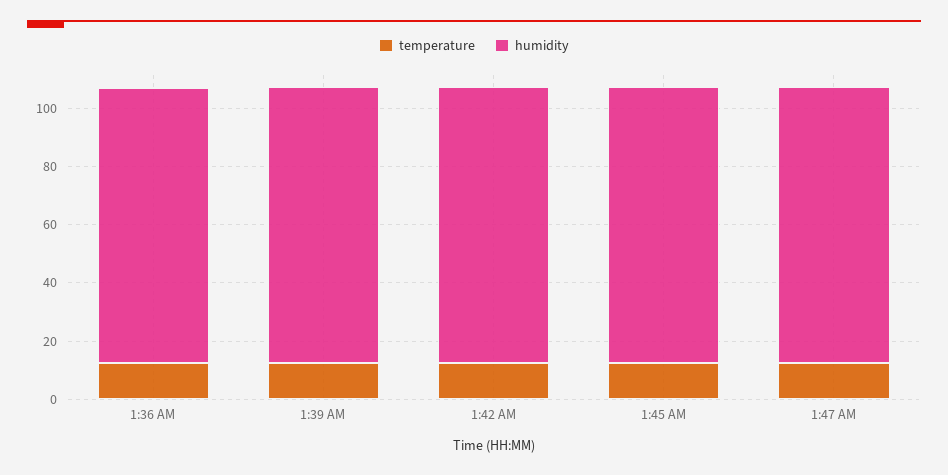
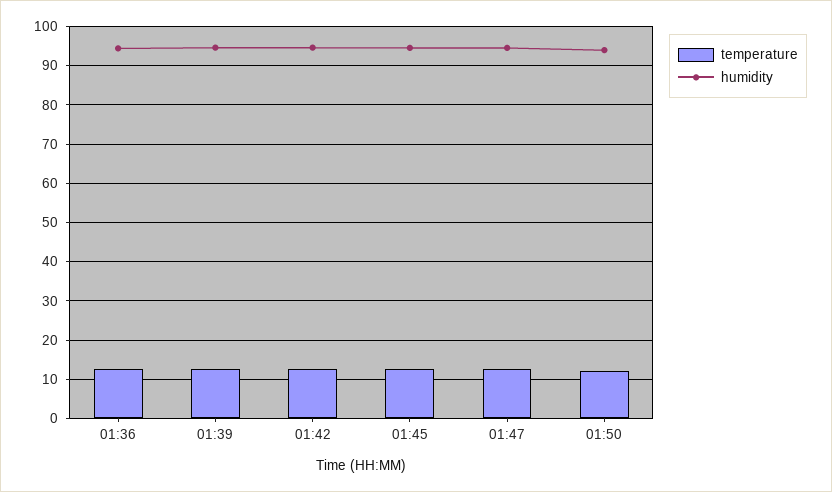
temperature, 01:50: none -> 12
humidity, 01:50: none -> 94

